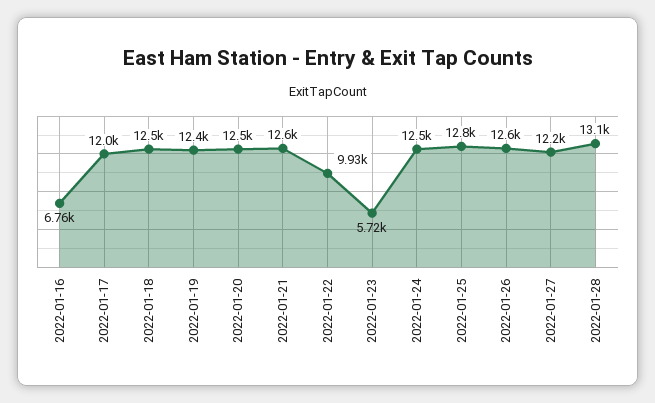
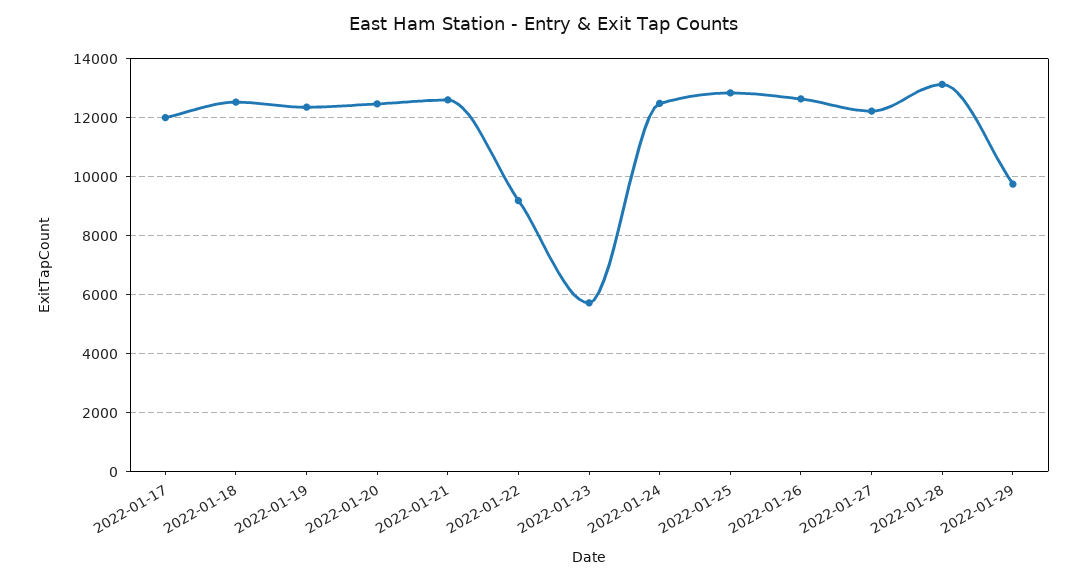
2022-01-16: 6760 -> none
2022-01-22: 9930 -> 9250
2022-01-29: none -> 9750

